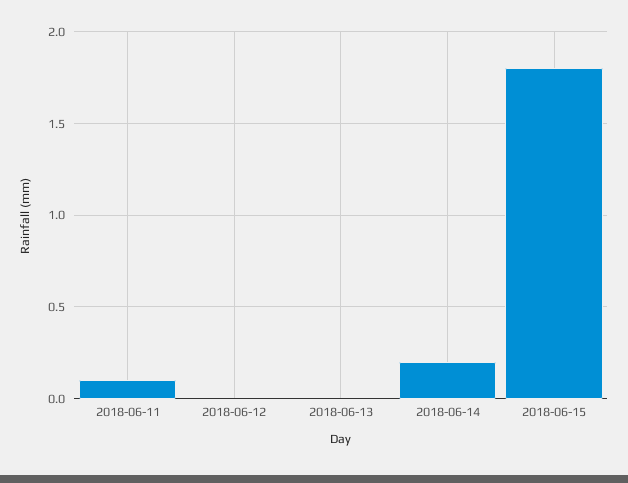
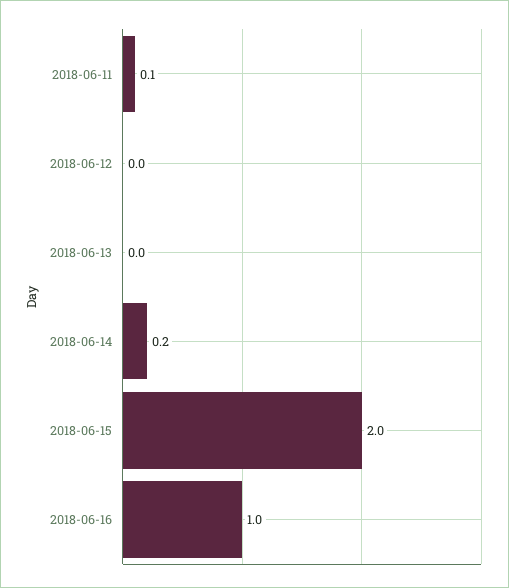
2018-06-15: 1.8 -> 2
2018-06-16: none -> 1

